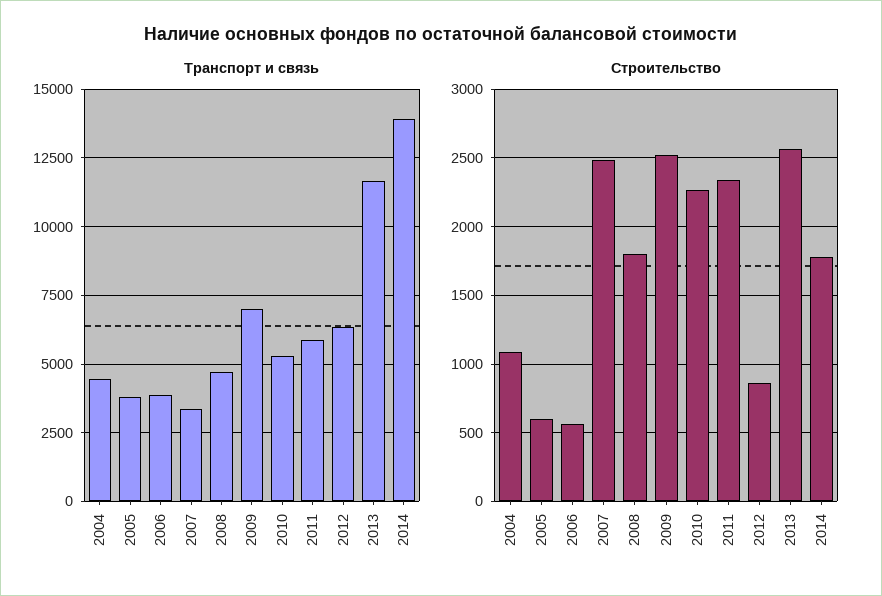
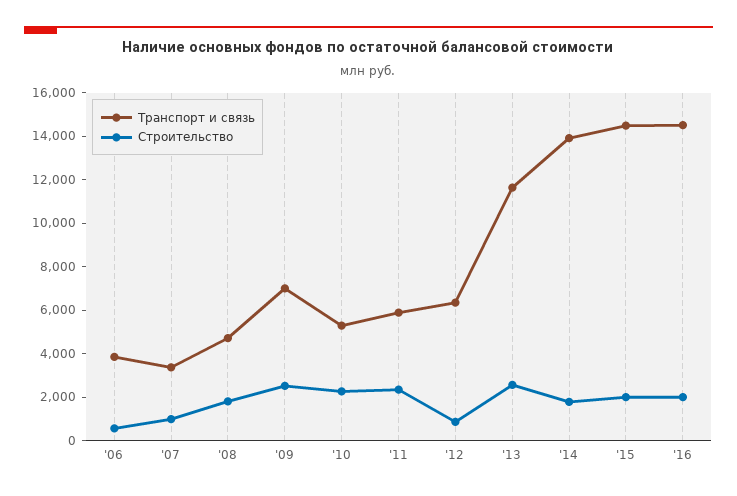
Транспорт и связь, 2004: 4500 -> none
Транспорт и связь, 2005: 3750 -> none
Строительство, 2004: 1100 -> none
Строительство, 2005: 600 -> none
Строительство, 2007: 2500 -> 1000
Транспорт и связь, '15: none -> 14500
Строительство, '15: none -> 2000
Транспорт и связь, '16: none -> 14500
Строительство, '16: none -> 2000

